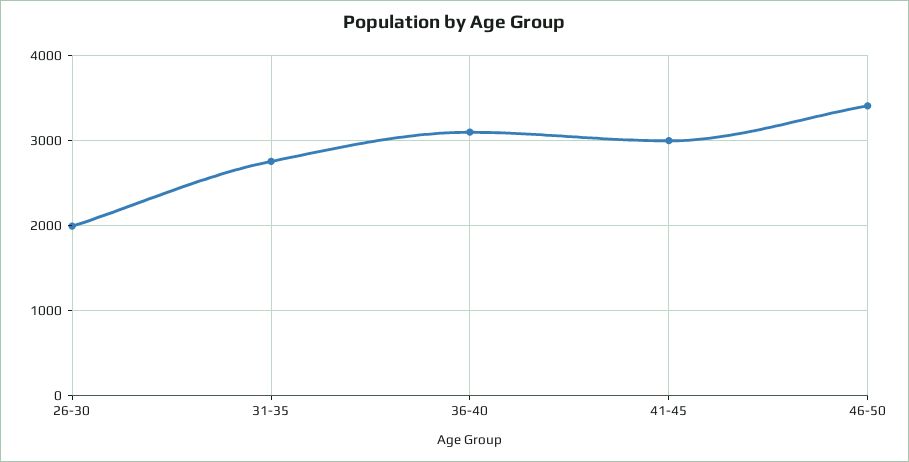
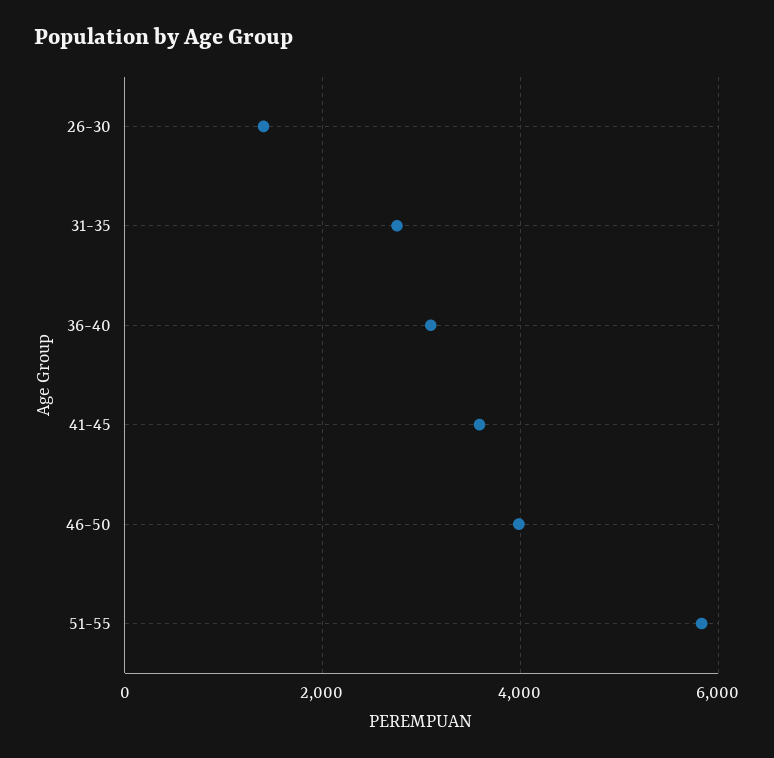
26-30: 2000 -> 1400
41-45: 3000 -> 3600
46-50: 3400 -> 4000
51-55: none -> 5800

